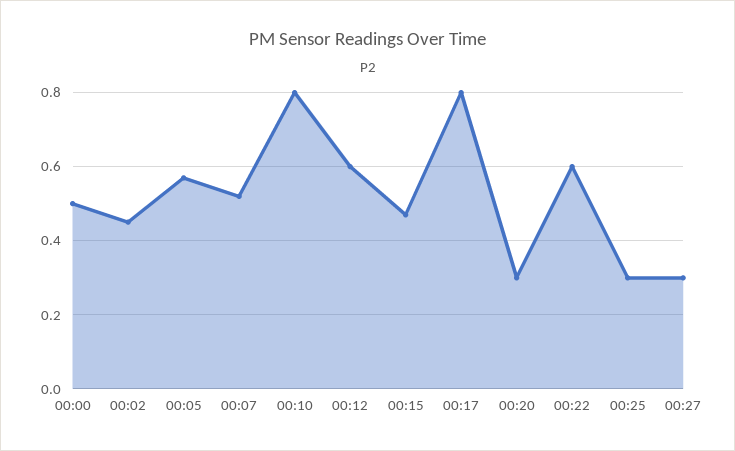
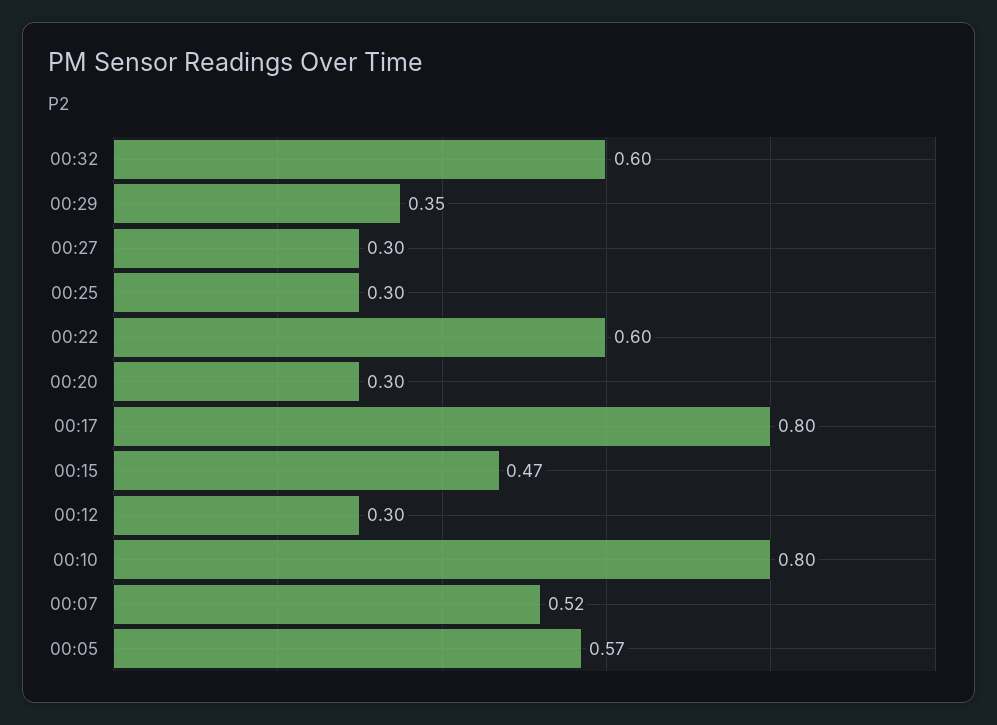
00:00: 0.5 -> none
00:02: 0.45 -> none
00:12: 0.6 -> 0.3
00:32: none -> 0.6
00:29: none -> 0.35

